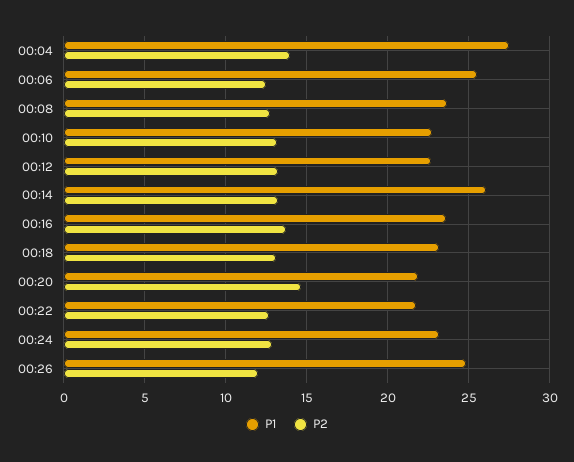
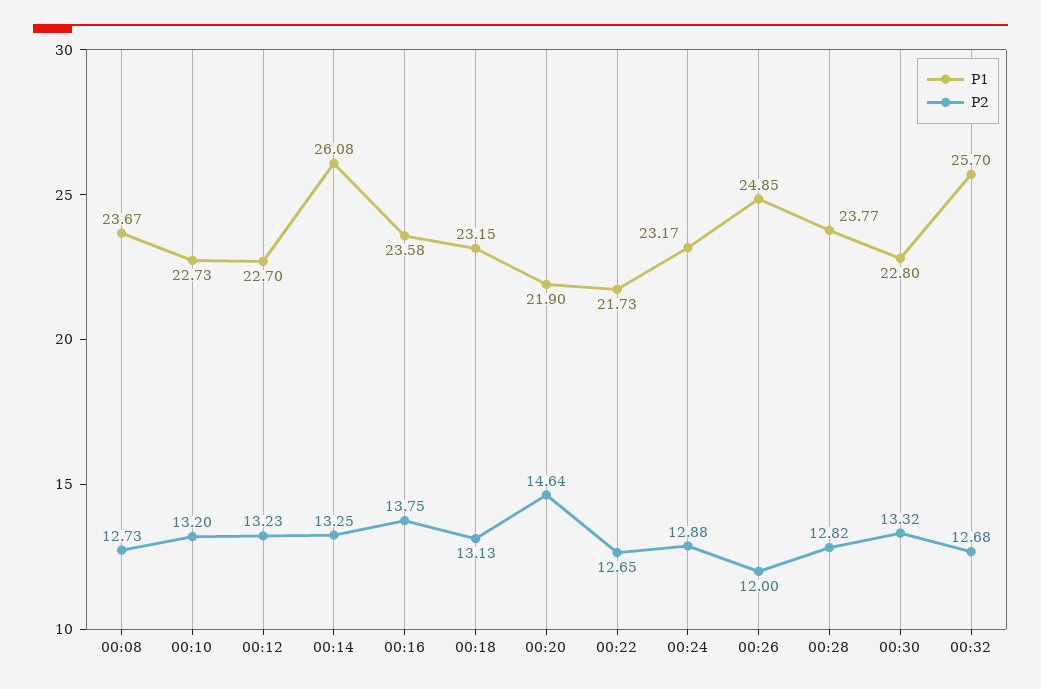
P1, 00:04: 27.5 -> none
P2, 00:04: 14 -> none
P1, 00:06: 25.5 -> none
P2, 00:06: 12.5 -> none
P1, 00:28: none -> 23.77
P2, 00:28: none -> 12.82
P1, 00:30: none -> 22.8
P2, 00:30: none -> 13.32
P1, 00:32: none -> 25.7
P2, 00:32: none -> 12.68

